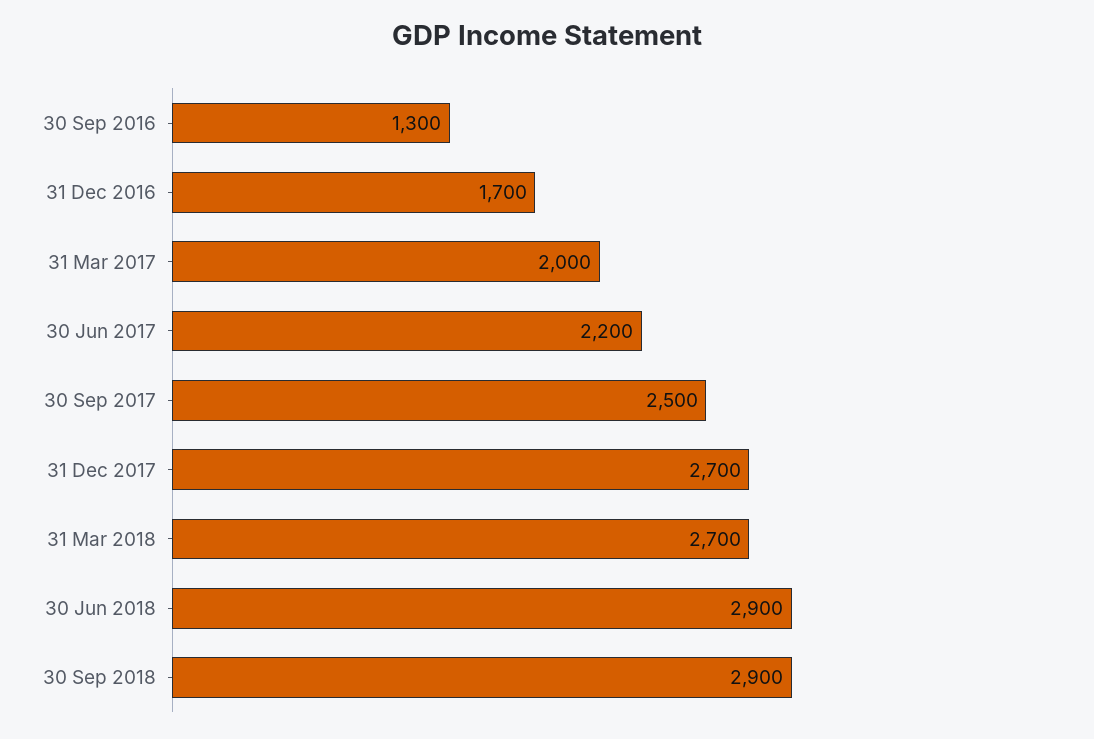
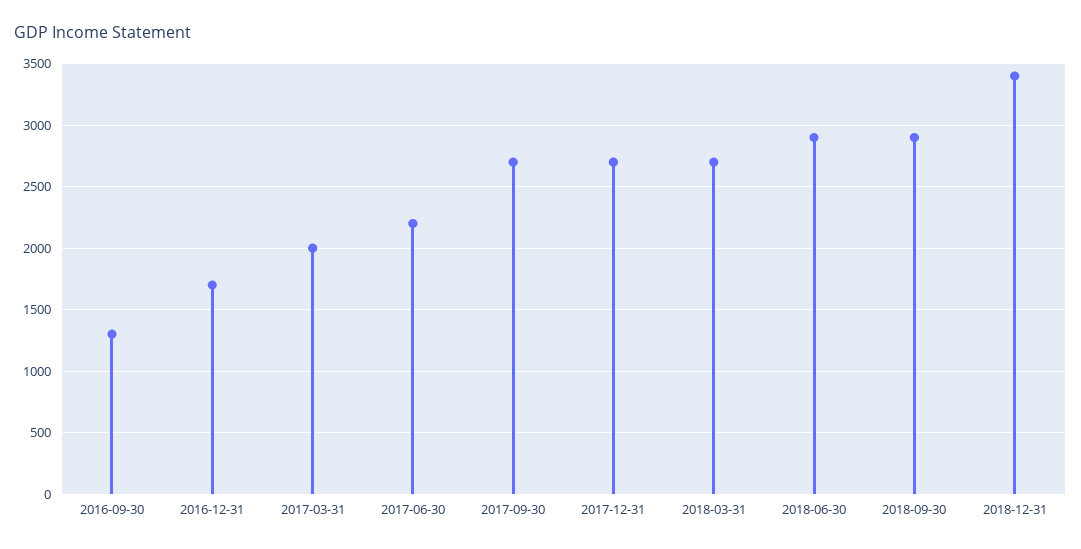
30 Sep 2017: 2500 -> 2700
2018-12-31: none -> 3400

